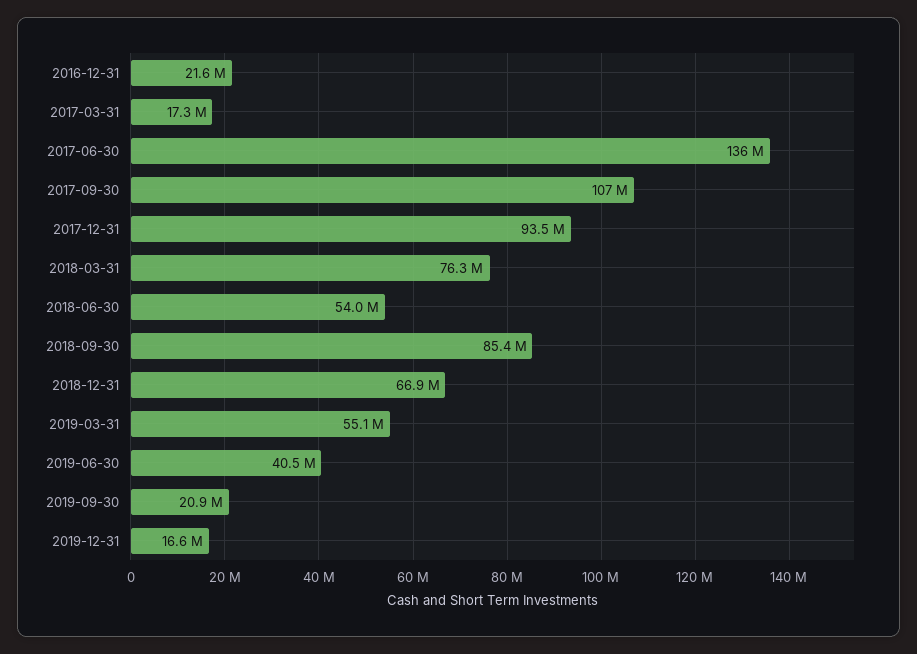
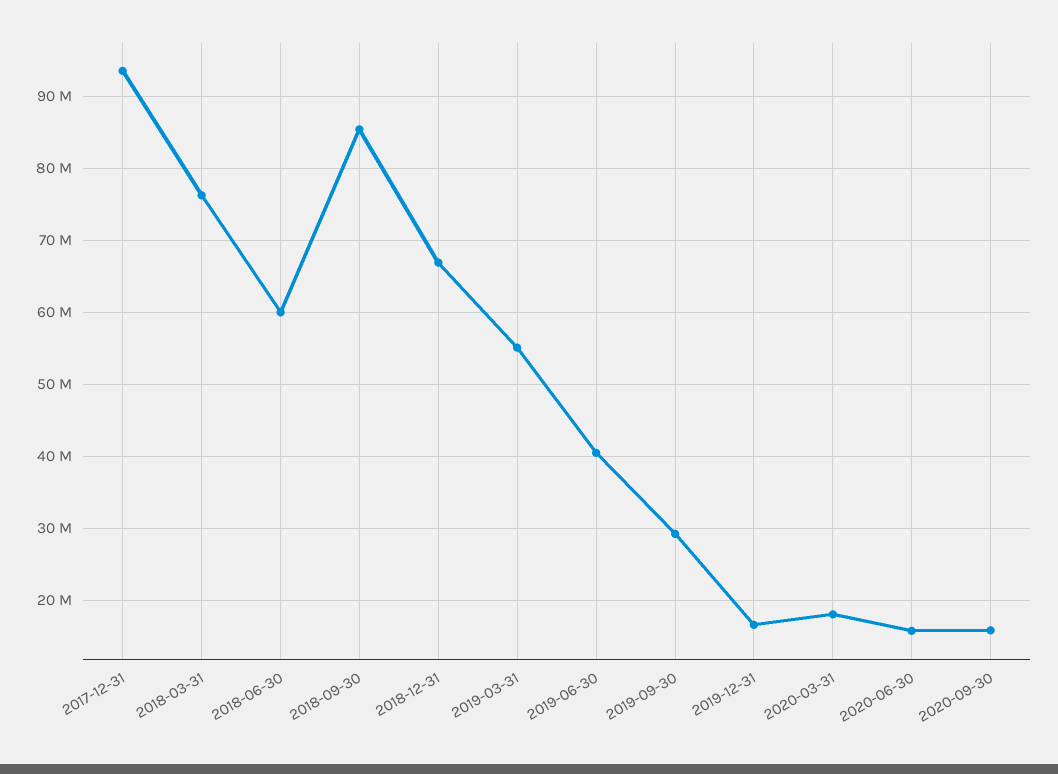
2016-12-31: 21600000 -> none
2017-03-31: 17300000 -> none
2017-06-30: 136000000 -> none
2017-09-30: 107000000 -> none
2018-06-30: 54000000 -> 60000000
2019-09-30: 20900000 -> 29000000
2020-03-31: none -> 18000000
2020-06-30: none -> 16000000
2020-09-30: none -> 16000000

